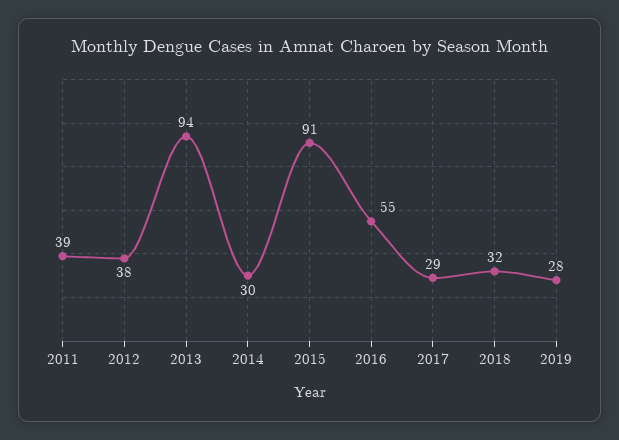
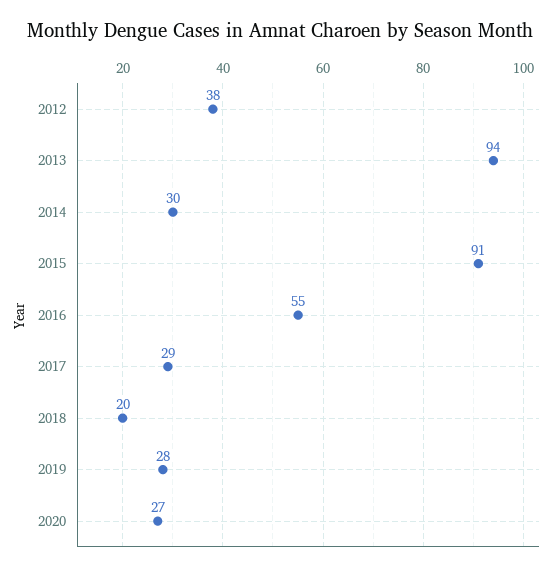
2011: 39 -> none
2018: 32 -> 20
2020: none -> 27

